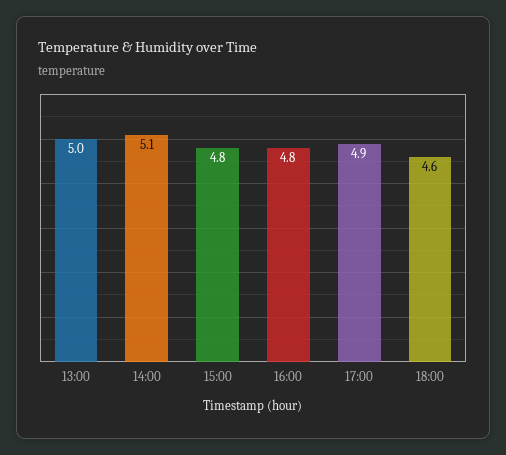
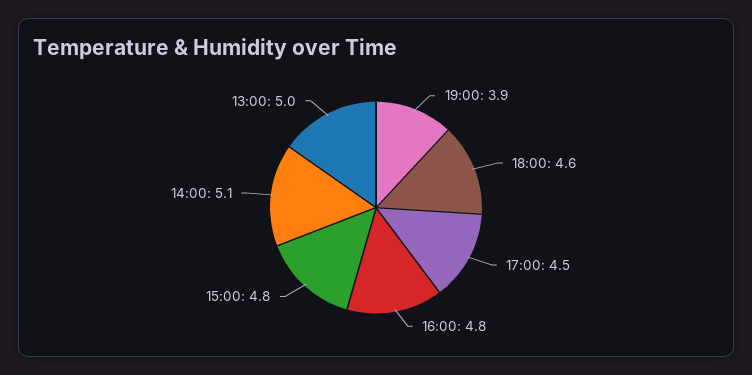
17:00: 4.9 -> 4.5
19:00: none -> 3.9

